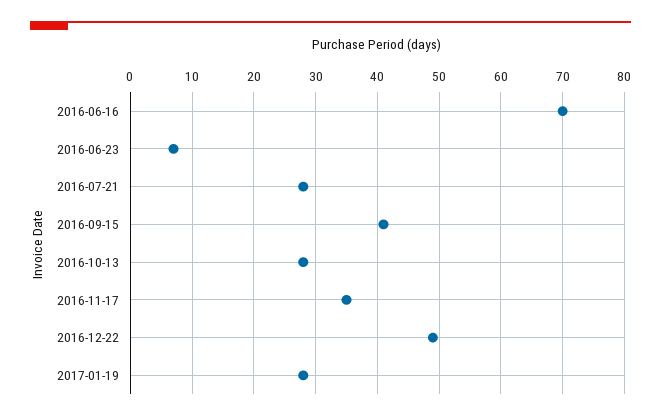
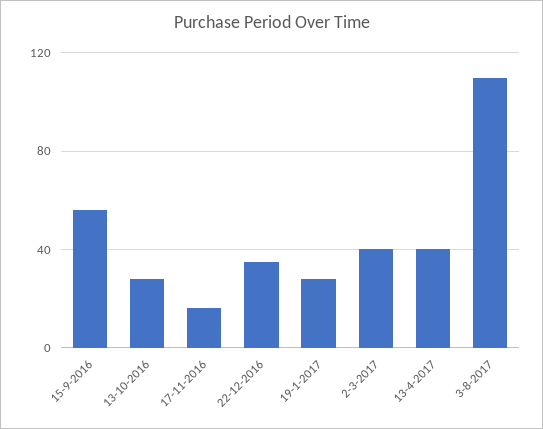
2016-06-16: 70 -> none
2016-06-23: 7 -> none
2016-07-21: 28 -> none
2016-09-15: 41 -> 55
2016-11-17: 35 -> 15
2016-12-22: 49 -> 35
2-3-2017: none -> 40
13-4-2017: none -> 40
3-8-2017: none -> 110

